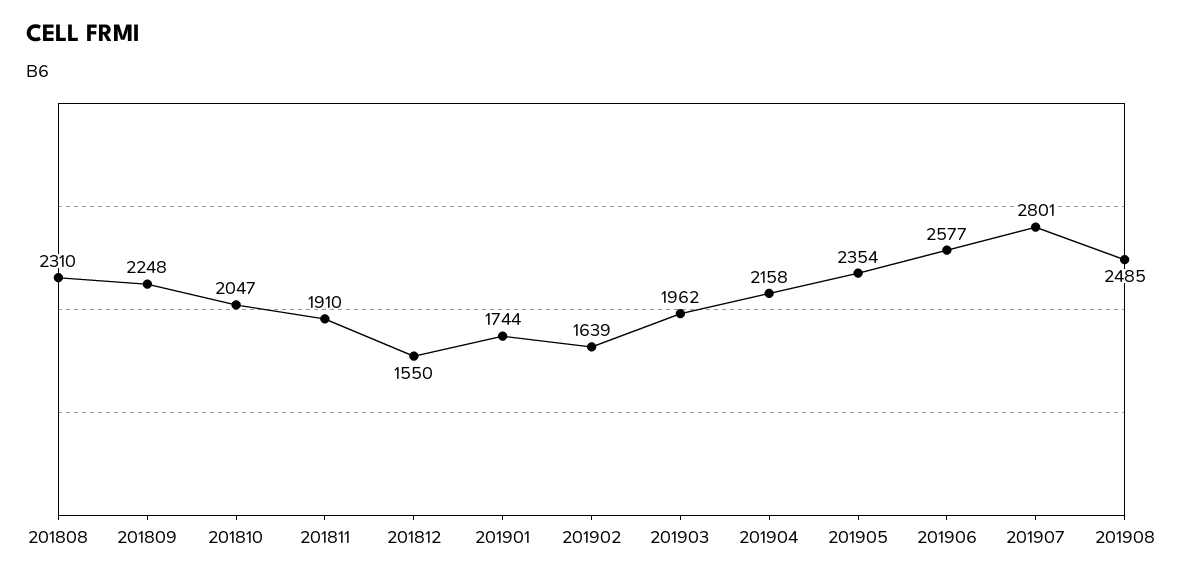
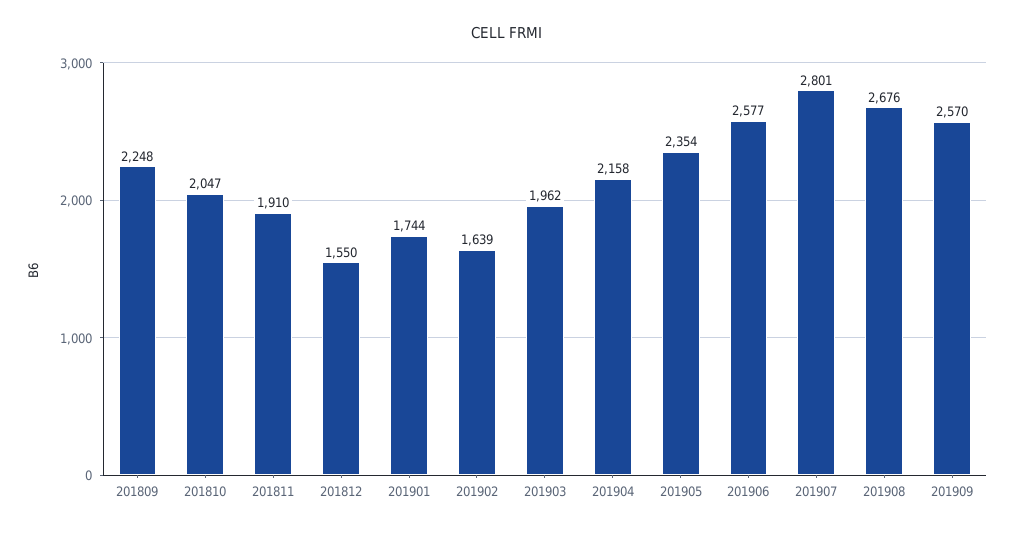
201808: 2310 -> none
201908: 2485 -> 2676
201909: none -> 2570

